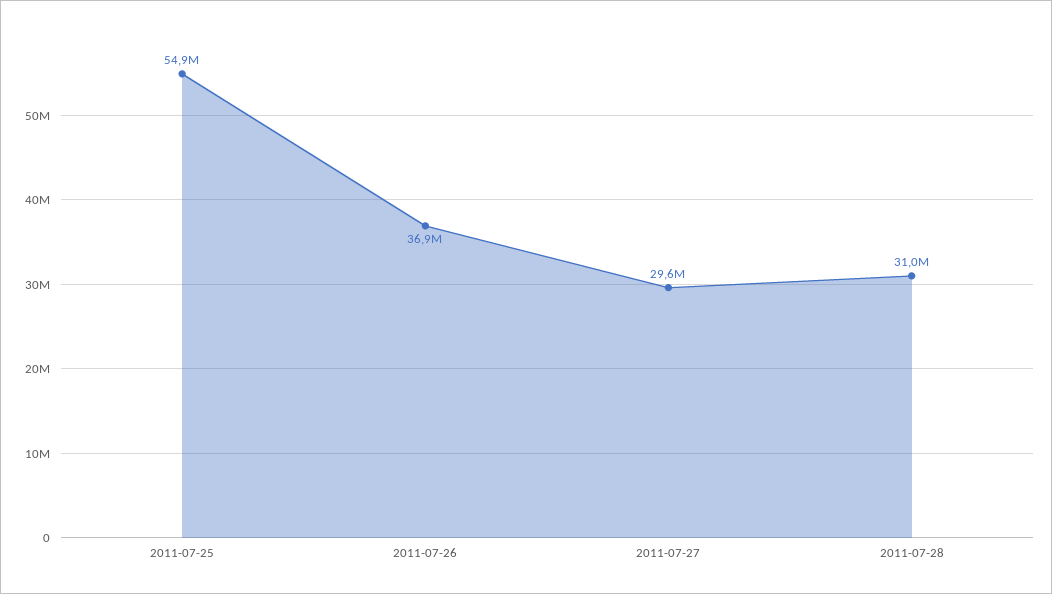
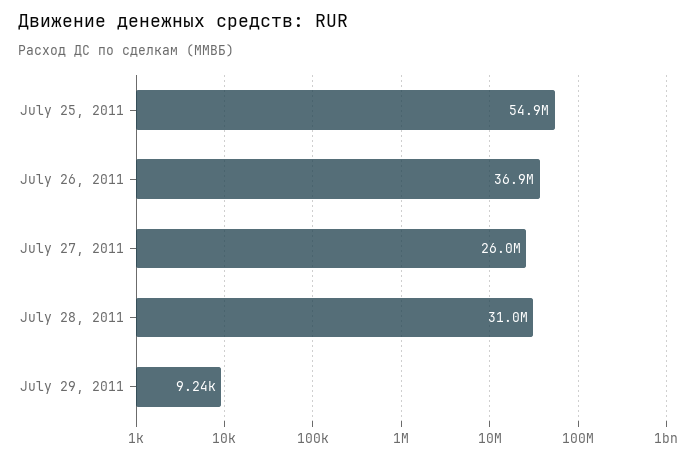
2011-07-27: 29600000 -> 26000000
July 29, 2011: none -> 9240

